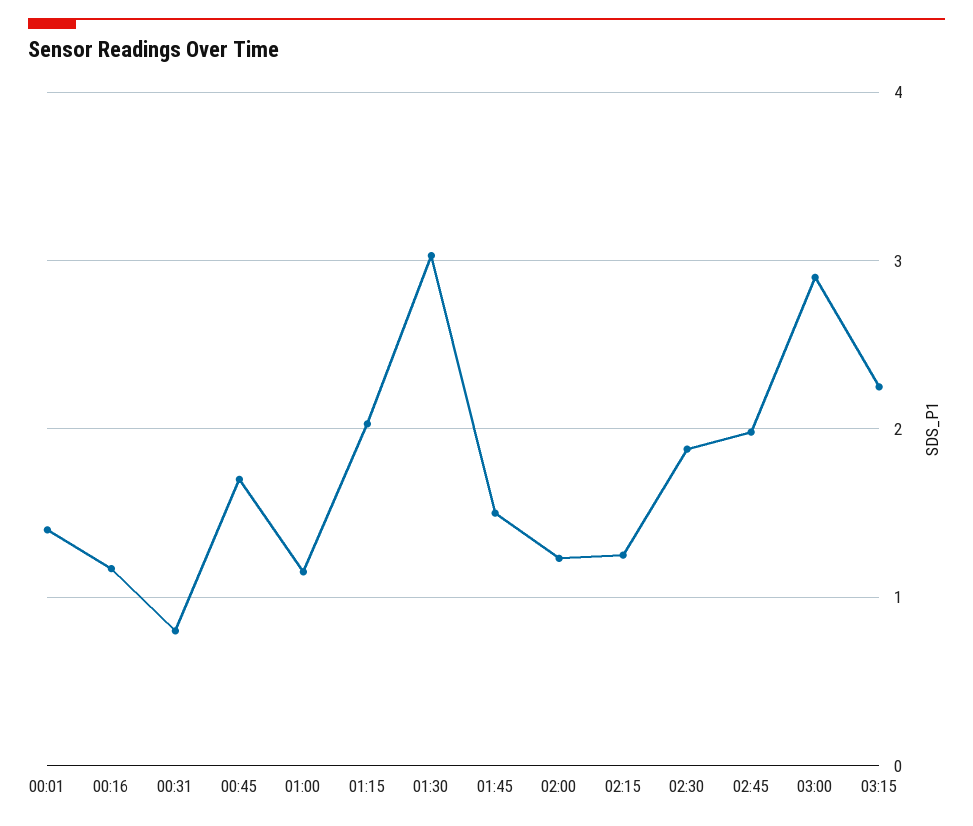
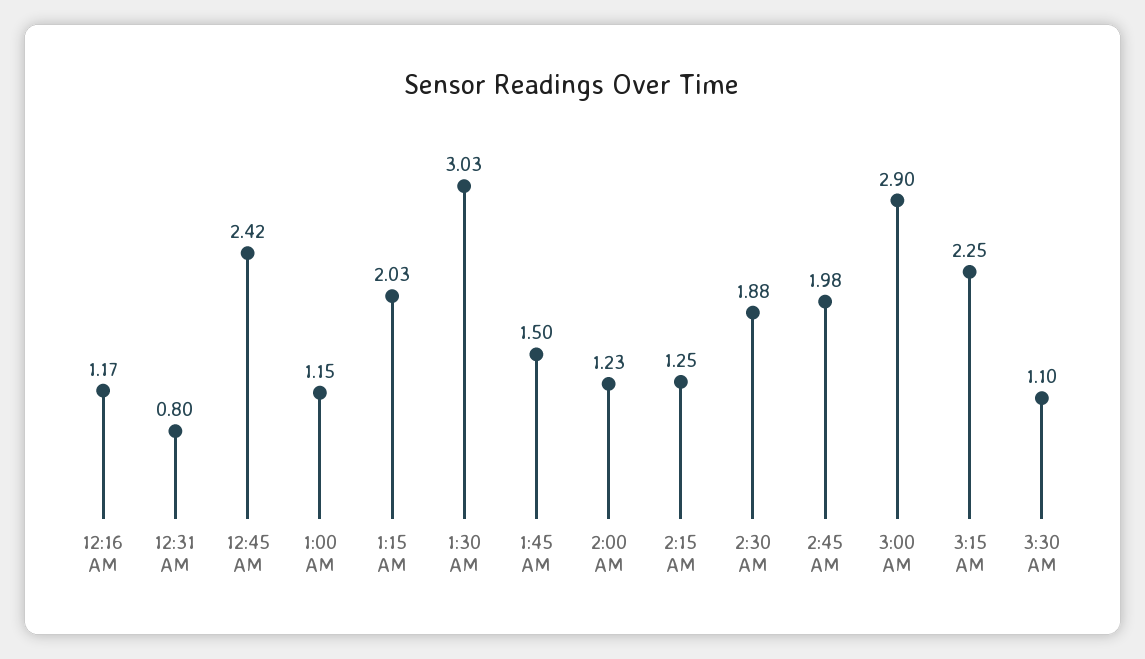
00:01: 1.4 -> none
00:45: 1.7 -> 2.42
3:30 AM: none -> 1.1

